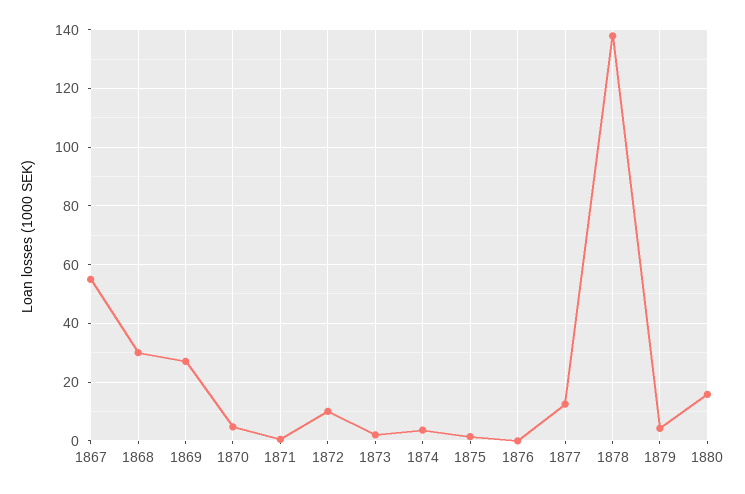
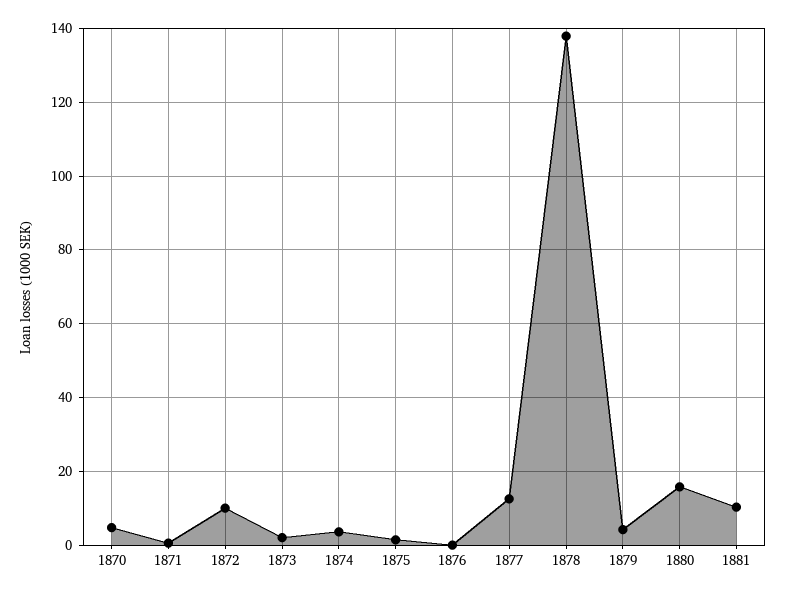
1867: 55 -> none
1868: 30 -> none
1869: 27.5 -> none
1881: none -> 10

